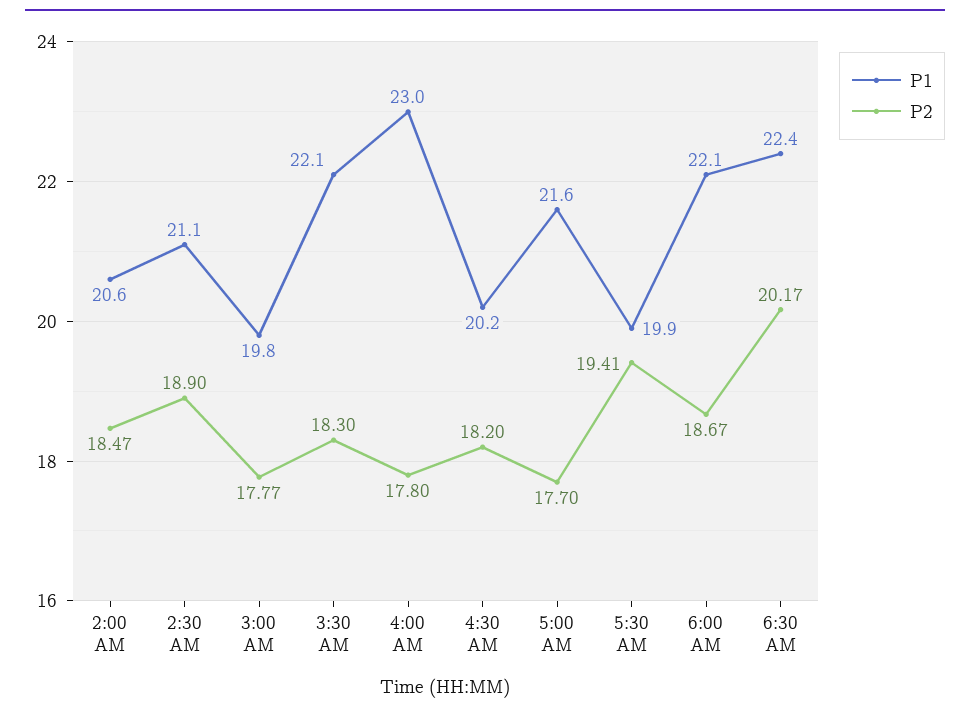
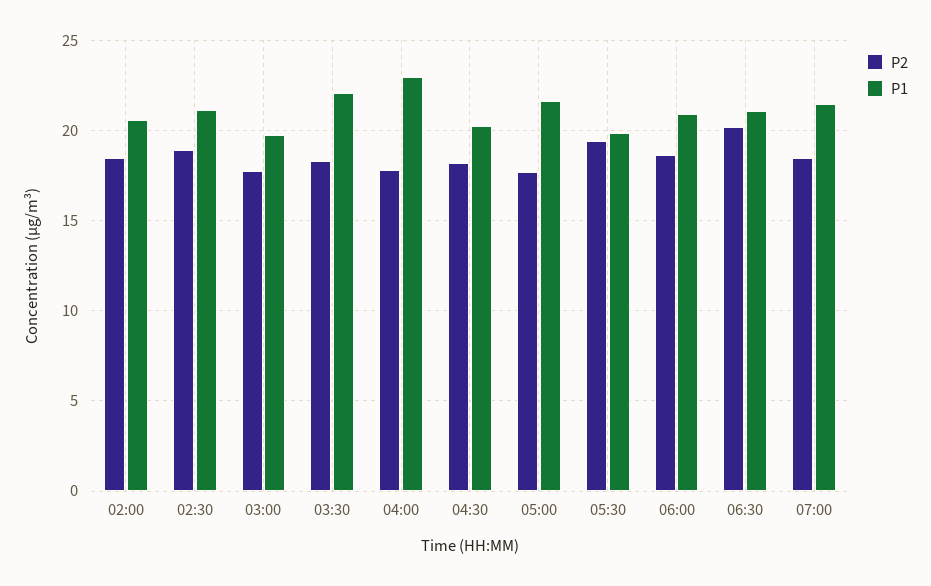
P1, 6:00 AM: 22.1 -> 21
P1, 6:30 AM: 22.4 -> 21
P2, 07:00: none -> 18.5
P1, 07:00: none -> 21.5

